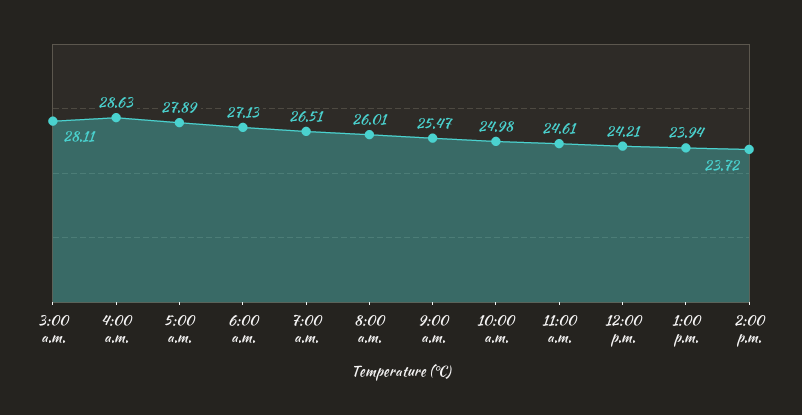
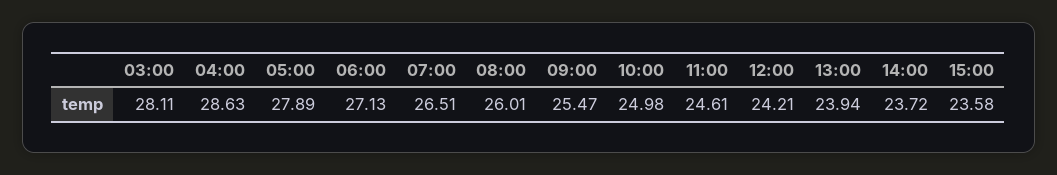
15:00: none -> 23.58

